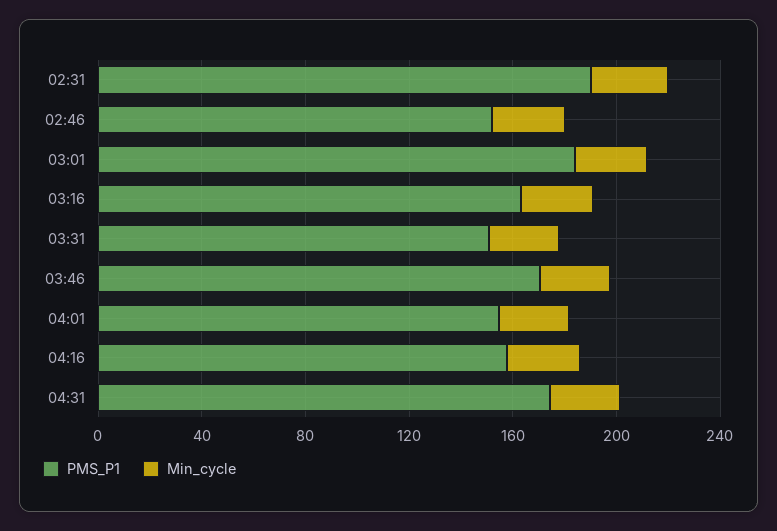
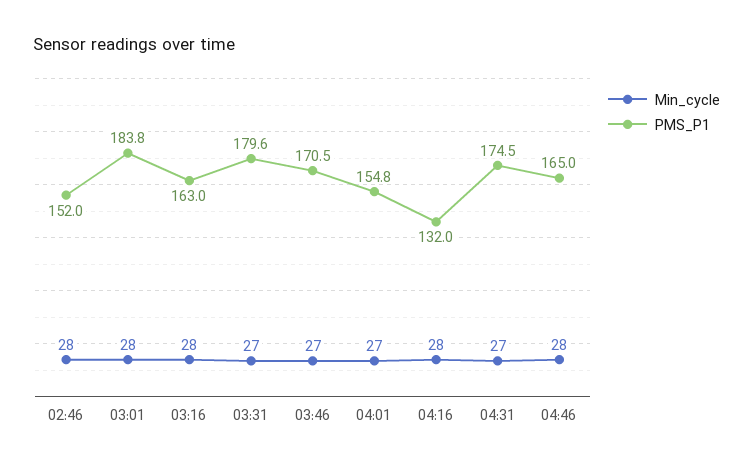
PMS_P1, 02:31: 190 -> none
Min_cycle, 02:31: 30 -> none
PMS_P1, 03:31: 150 -> 179.6
PMS_P1, 04:16: 160 -> 132
Min_cycle, 04:46: none -> 28
PMS_P1, 04:46: none -> 165

